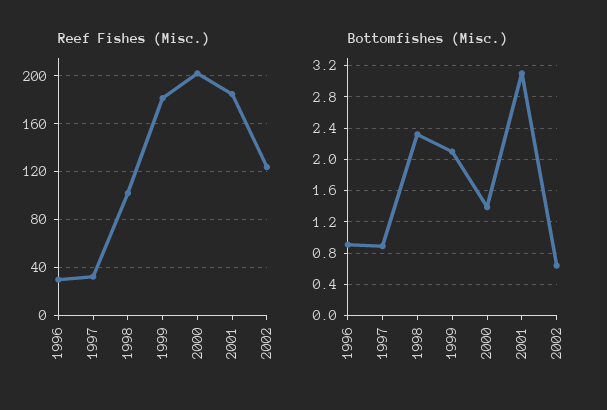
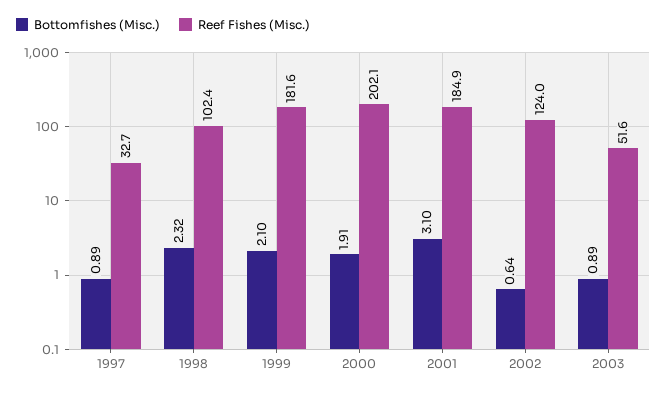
Reef Fishes (Misc.), 1996: 30 -> none
Bottomfishes (Misc.), 1996: 0.9 -> none
Bottomfishes (Misc.), 2000: 1.4 -> 1.91
Bottomfishes (Misc.), 2003: none -> 0.89
Reef Fishes (Misc.), 2003: none -> 51.6

